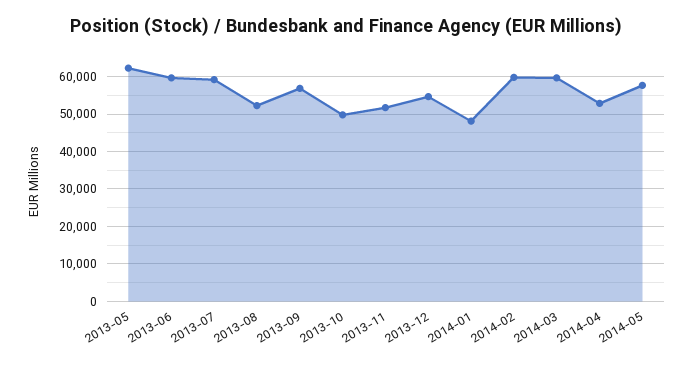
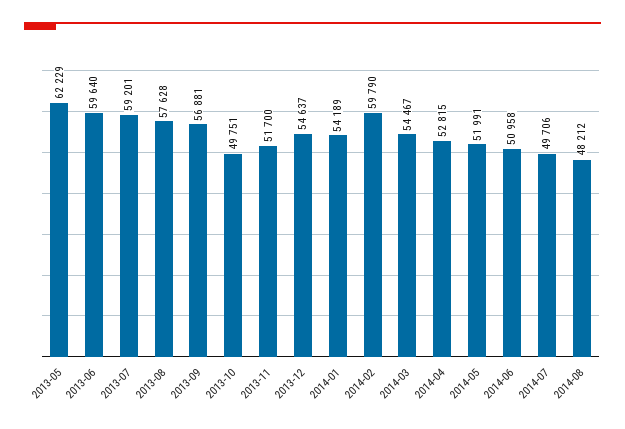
2013-08: 52000 -> 57628
2014-01: 48000 -> 54189
2014-03: 60000 -> 54467
2014-05: 58000 -> 51991
2014-06: none -> 50958
2014-07: none -> 49706
2014-08: none -> 48212

